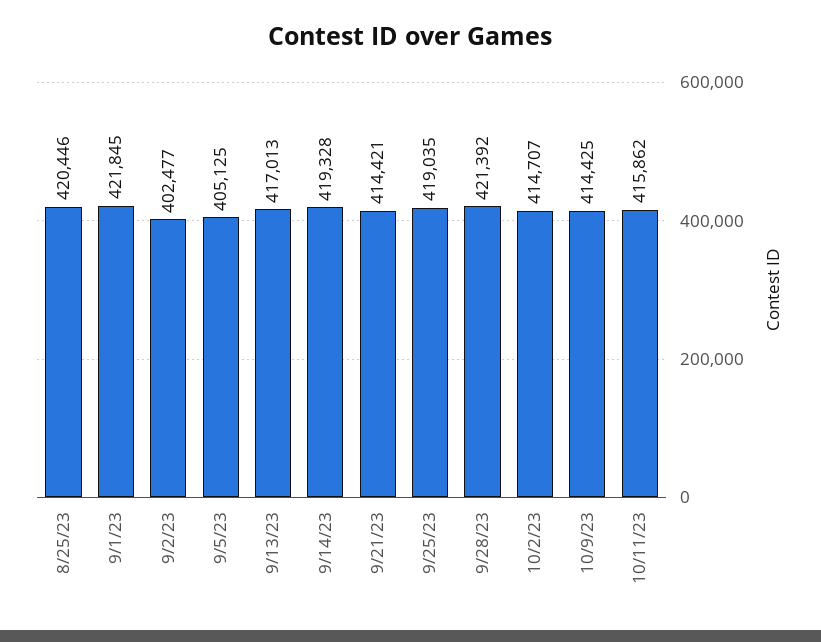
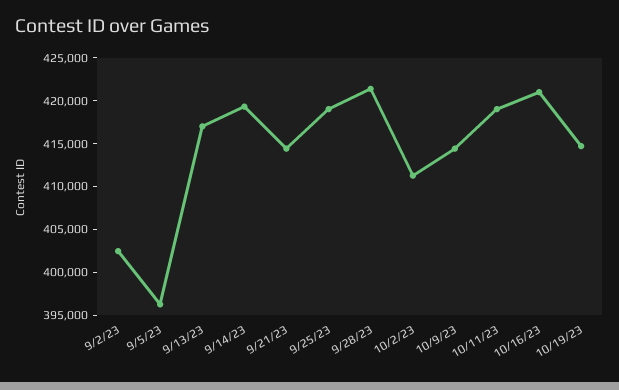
8/25/23: 420446 -> none
9/1/23: 421845 -> none
9/5/23: 405125 -> 396000
10/2/23: 414707 -> 411000
10/11/23: 415862 -> 419000
10/16/23: none -> 421000
10/19/23: none -> 415000

